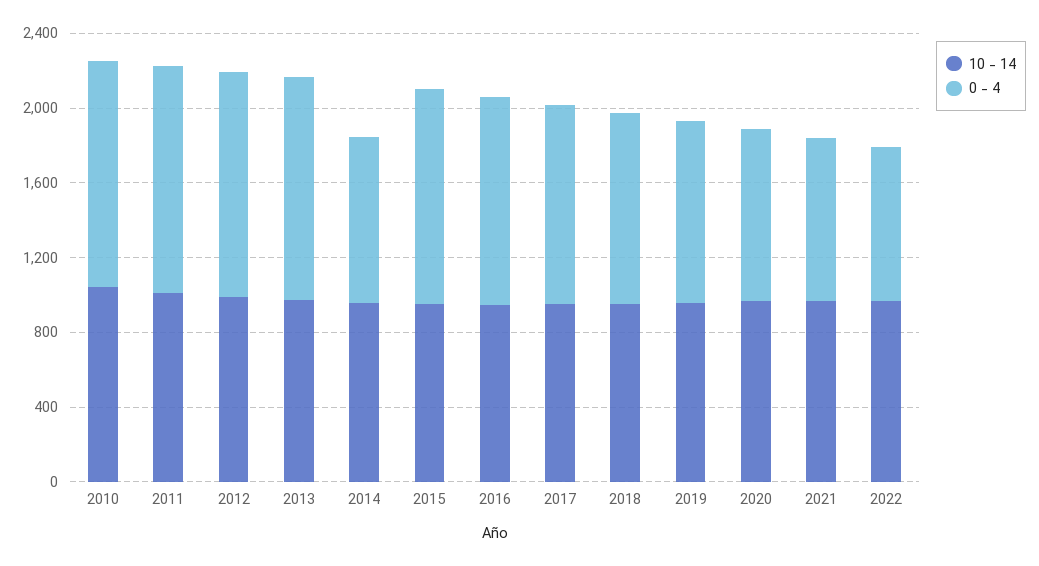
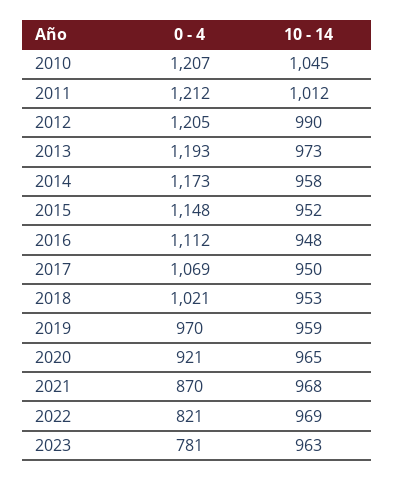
0 - 4, 2014: 900 -> 1173
0 - 4, 2023: none -> 781
10 - 14, 2023: none -> 963

